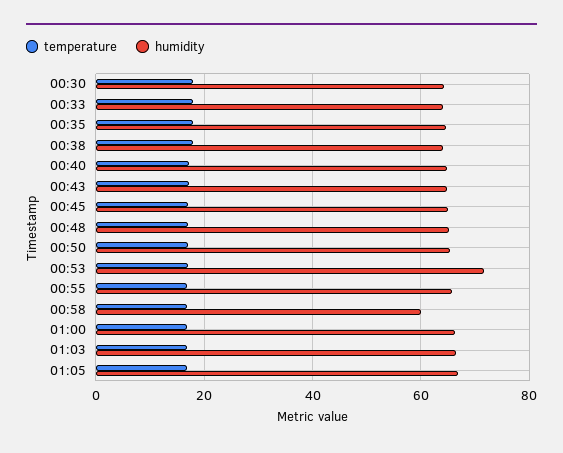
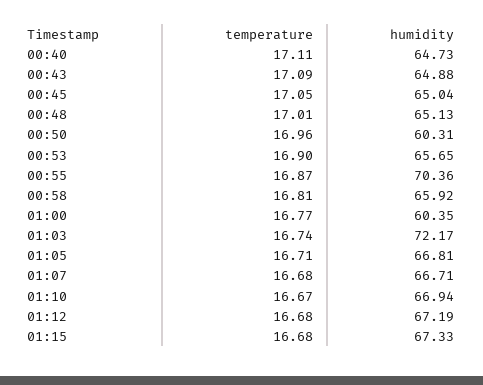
temperature, 00:30: 18 -> none
humidity, 00:30: 64 -> none
temperature, 00:33: 18 -> none
humidity, 00:33: 64 -> none
temperature, 00:35: 18 -> none
humidity, 00:35: 64 -> none
temperature, 00:38: 18 -> none
humidity, 00:38: 64 -> none
humidity, 00:50: 66 -> 60.31
humidity, 00:53: 72 -> 65.65
humidity, 00:55: 66 -> 70.36
humidity, 00:58: 60 -> 65.92
humidity, 01:00: 66 -> 60.35
humidity, 01:03: 66 -> 72.17
temperature, 01:07: none -> 16.68
humidity, 01:07: none -> 66.71
temperature, 01:10: none -> 16.67
humidity, 01:10: none -> 66.94
temperature, 01:12: none -> 16.68
humidity, 01:12: none -> 67.19
temperature, 01:15: none -> 16.68
humidity, 01:15: none -> 67.33

